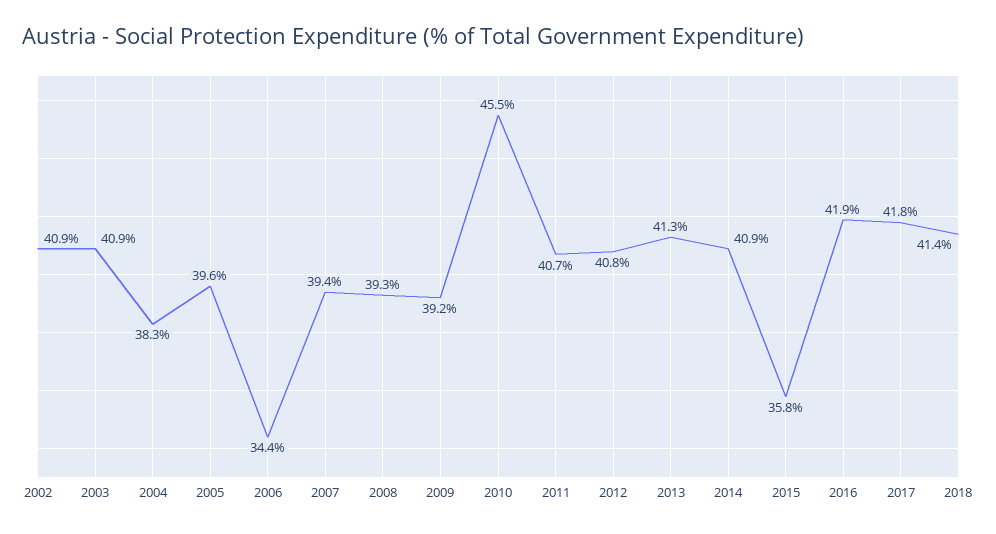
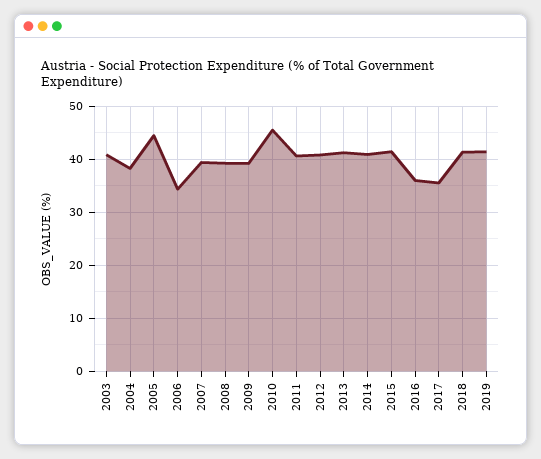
2002: 40.9 -> none
2005: 39.6 -> 44
2015: 35.8 -> 42
2016: 41.9 -> 36
2017: 41.8 -> 36
2019: none -> 42

